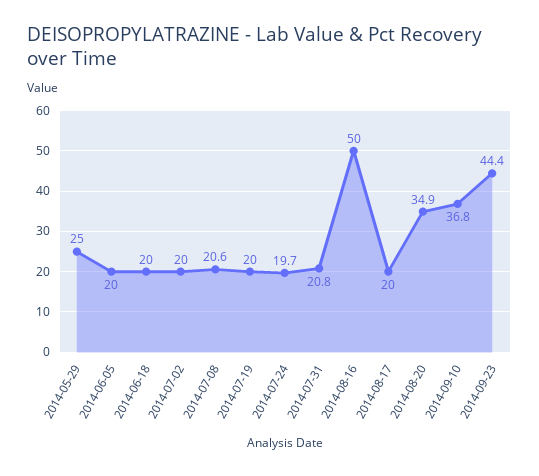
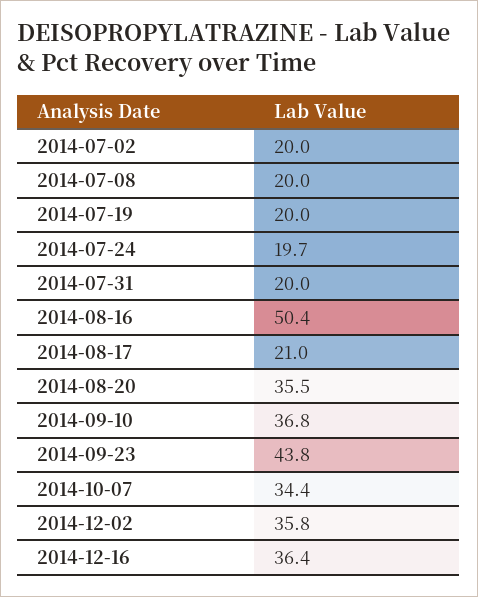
2014-05-29: 25 -> none
2014-06-05: 20 -> none
2014-06-18: 20 -> none
2014-07-08: 20.6 -> 20
2014-07-31: 20.8 -> 20
2014-08-16: 50 -> 50.4
2014-08-17: 20 -> 21
2014-08-20: 34.9 -> 35.5
2014-09-23: 44.4 -> 43.8
2014-10-07: none -> 34.4
2014-12-02: none -> 35.8
2014-12-16: none -> 36.4

